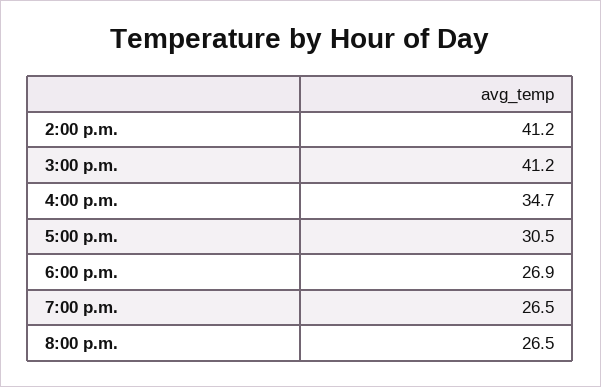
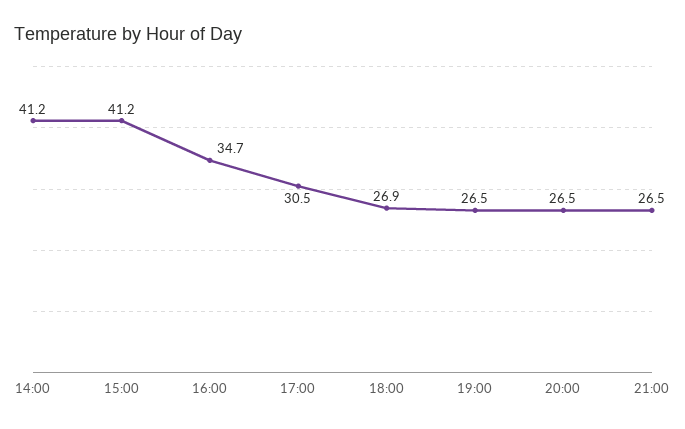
21:00: none -> 26.5

